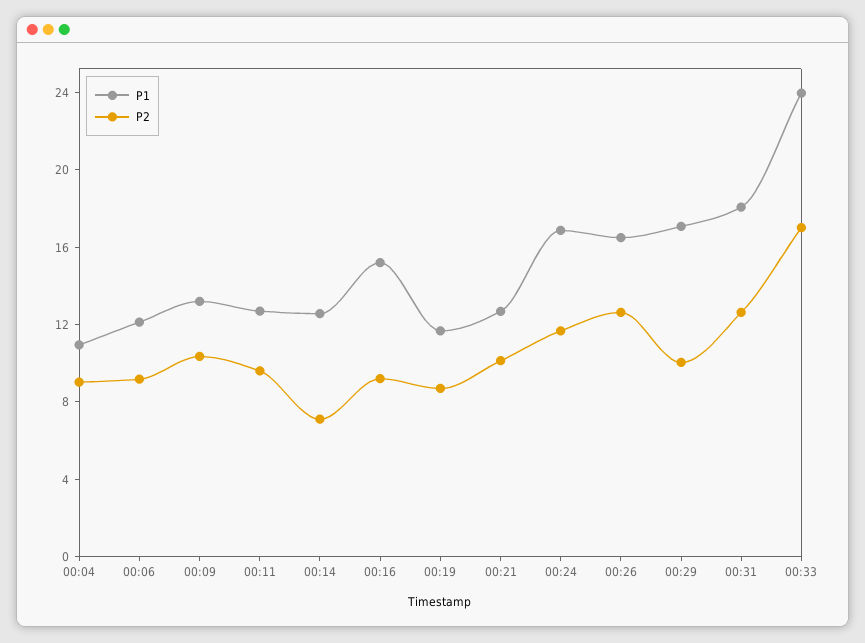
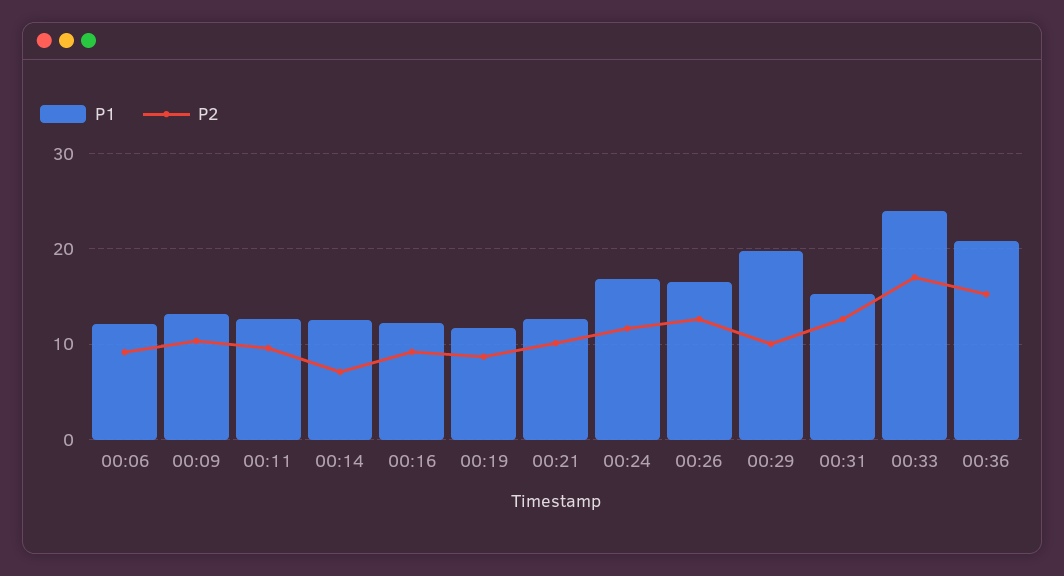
P1, 00:04: 11 -> none
P2, 00:04: 9 -> none
P1, 00:16: 15 -> 12
P1, 00:29: 17 -> 20
P1, 00:31: 18 -> 15
P1, 00:36: none -> 21
P2, 00:36: none -> 15

